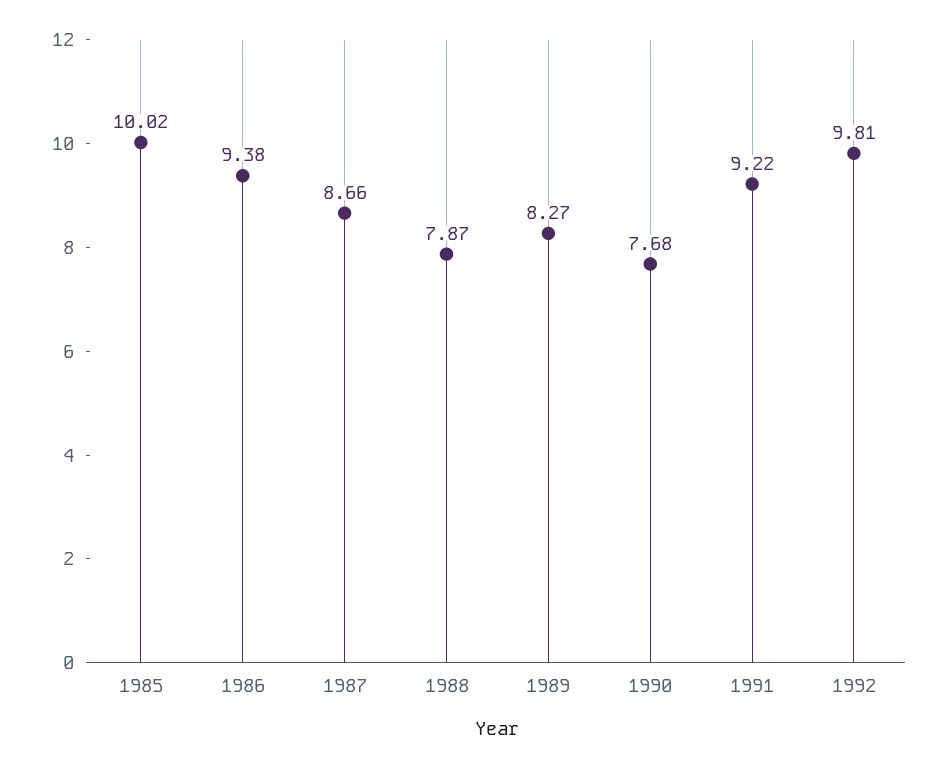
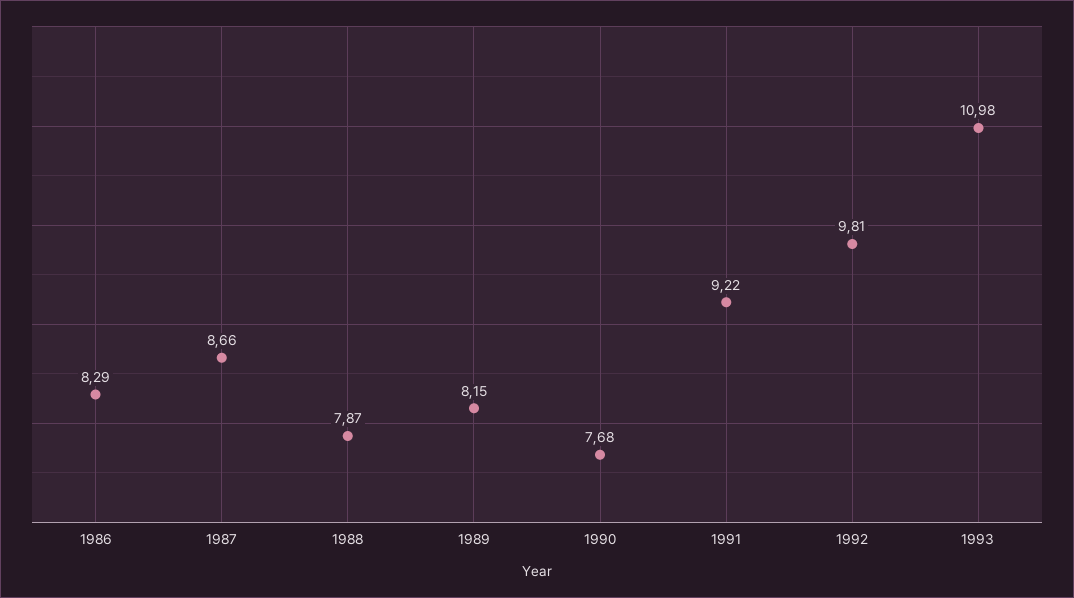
1985: 10.02 -> none
1986: 9.38 -> 8.29
1989: 8.27 -> 8.15
1993: none -> 10.98

